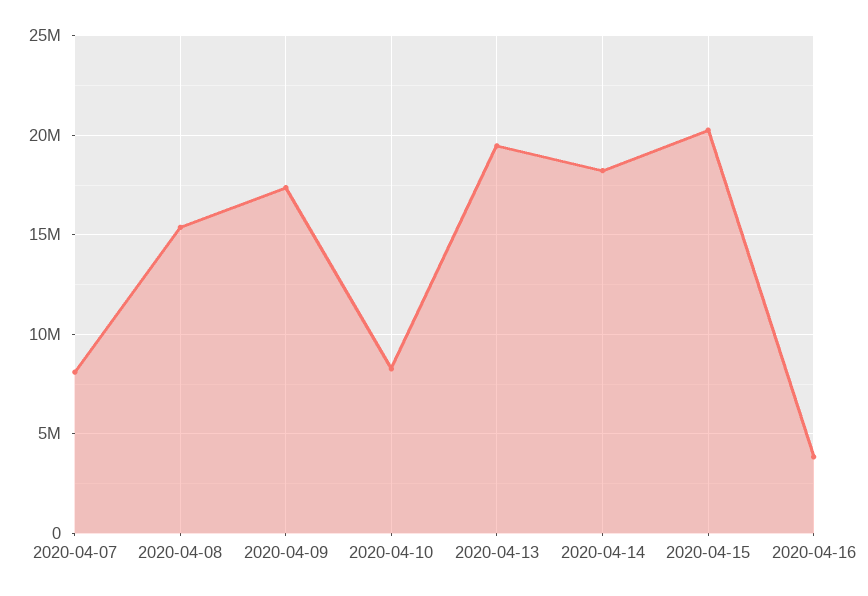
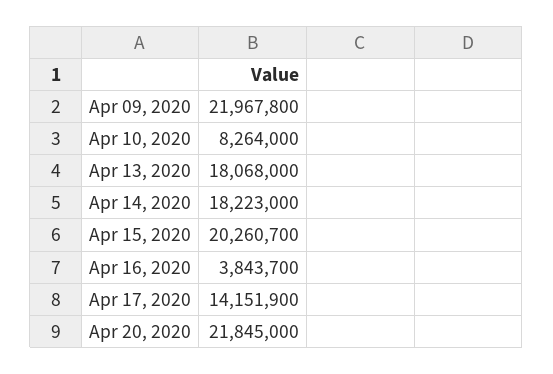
2020-04-07: 8000000 -> none
2020-04-08: 15500000 -> none
2020-04-09: 17500000 -> 21967800
2020-04-13: 19500000 -> 18068000
Apr 17, 2020: none -> 14151900
Apr 20, 2020: none -> 21845000

